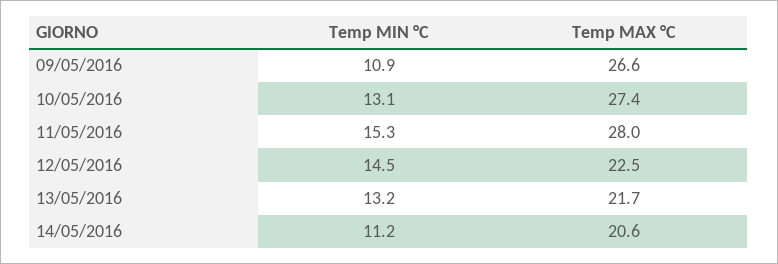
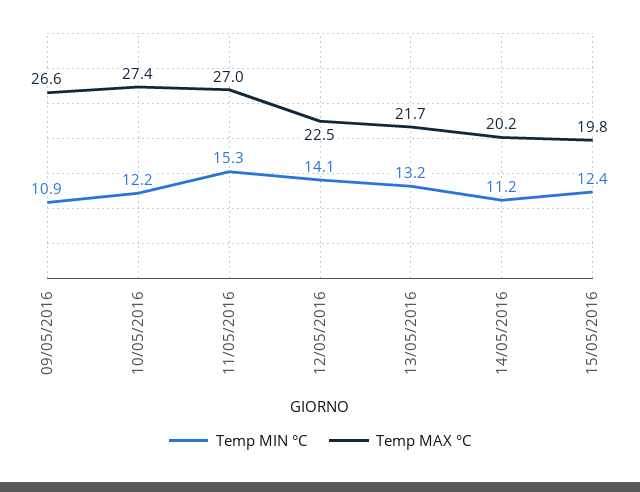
Temp MIN °C, 10/05/2016: 13.1 -> 12.2
Temp MAX °C, 11/05/2016: 28 -> 27
Temp MIN °C, 12/05/2016: 14.5 -> 14.1
Temp MAX °C, 14/05/2016: 20.6 -> 20.2
Temp MIN °C, 15/05/2016: none -> 12.4
Temp MAX °C, 15/05/2016: none -> 19.8

